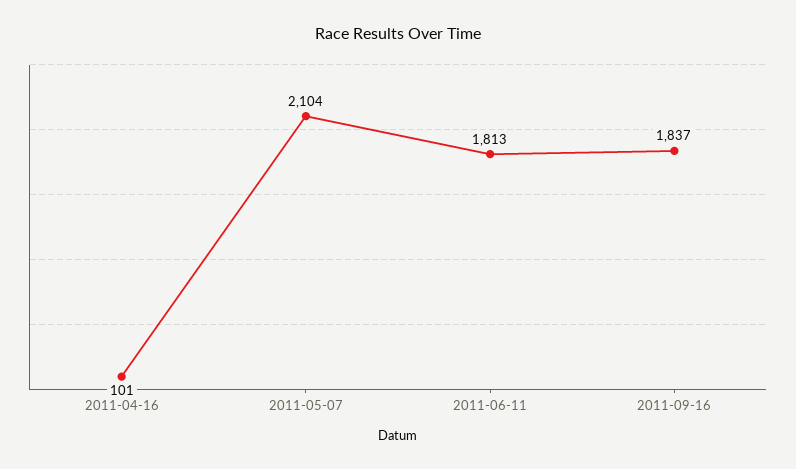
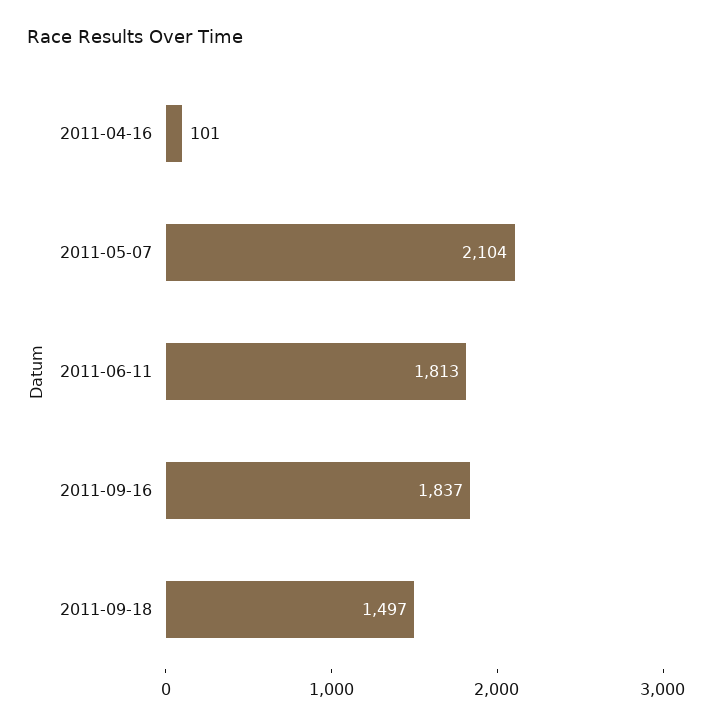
2011-09-18: none -> 1497

